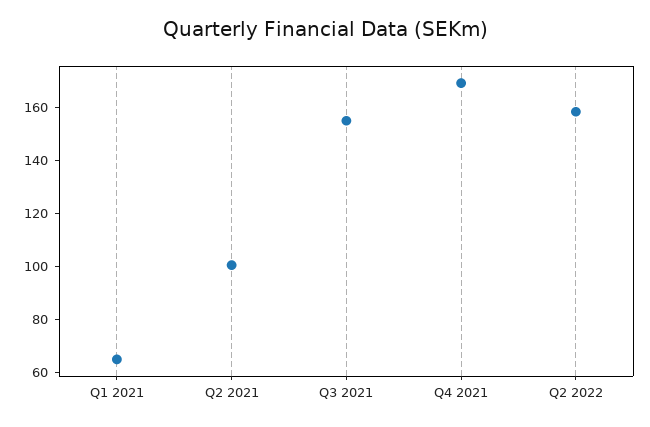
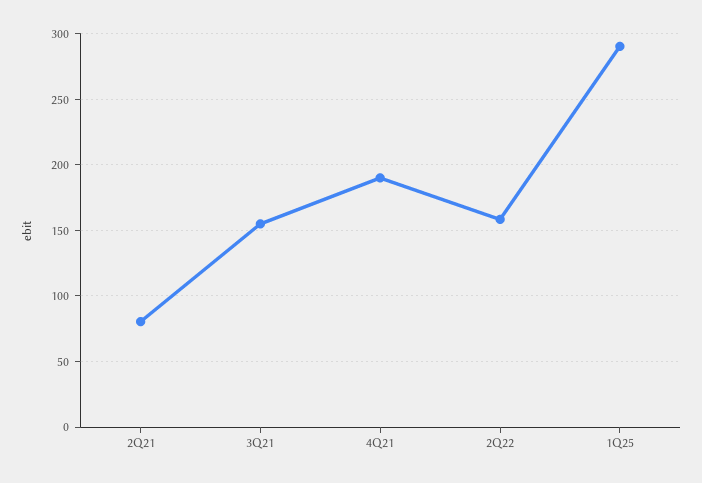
Q1 2021: 65 -> none
Q2 2021: 100 -> 80
Q4 2021: 170 -> 190
1Q25: none -> 290

